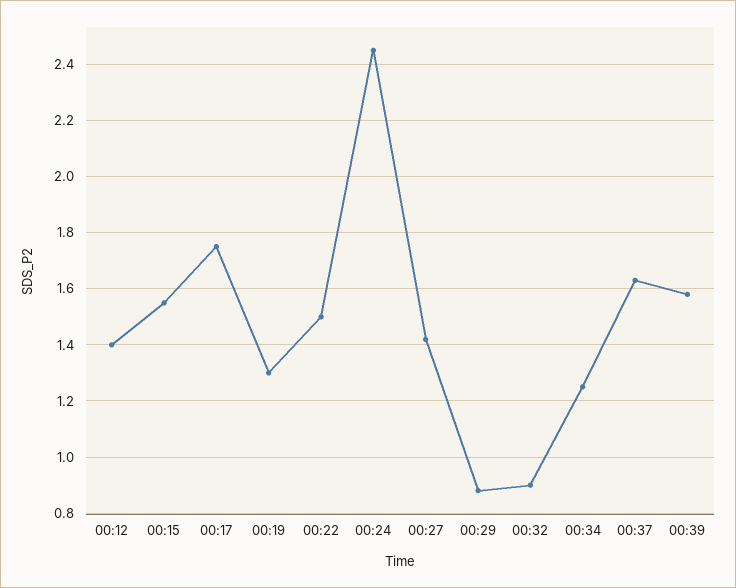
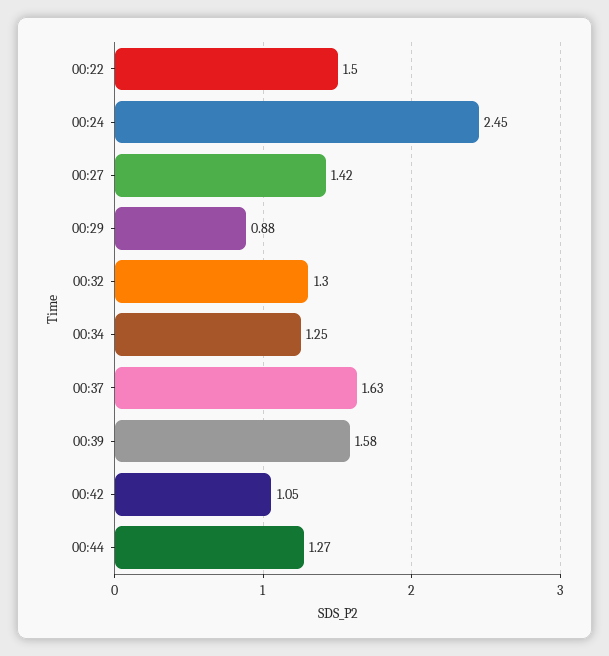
00:12: 1.4 -> none
00:15: 1.55 -> none
00:17: 1.75 -> none
00:19: 1.3 -> none
00:32: 0.9 -> 1.3
00:42: none -> 1.05
00:44: none -> 1.27

